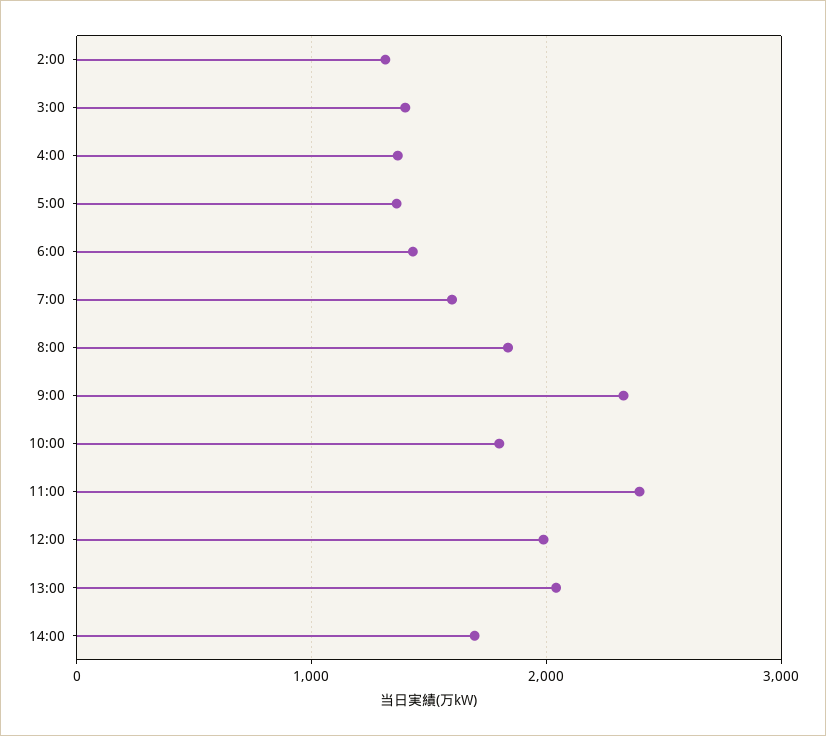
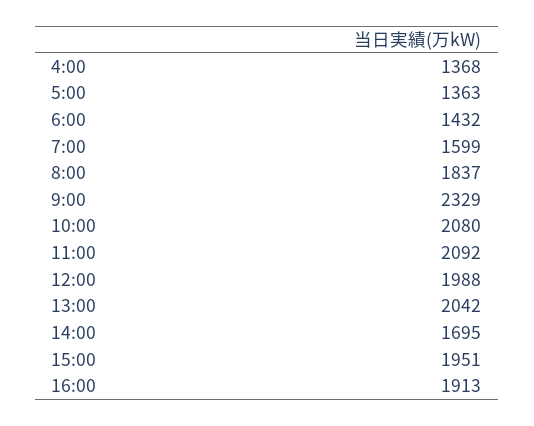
2:00: 1300 -> none
3:00: 1400 -> none
10:00: 1800 -> 2080
11:00: 2400 -> 2092
15:00: none -> 1951
16:00: none -> 1913

